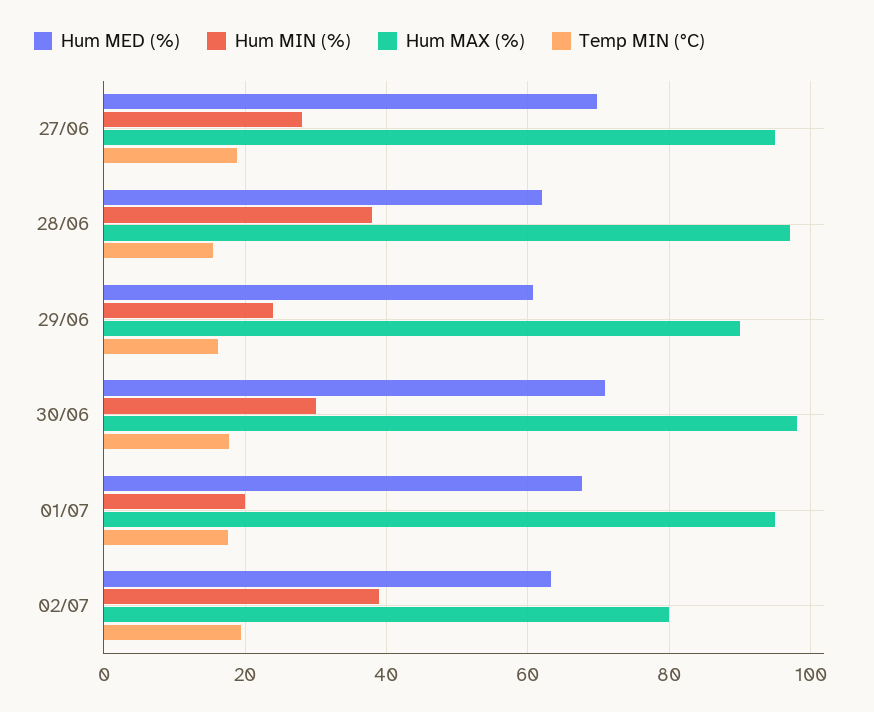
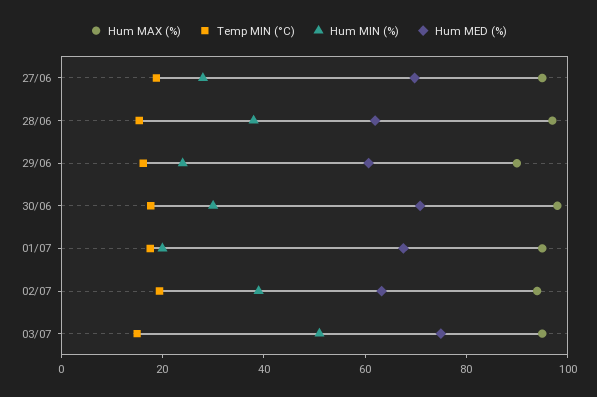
Hum MAX (%), 02/07: 80 -> 95
Hum MAX (%), 03/07: none -> 95
Temp MIN (°C), 03/07: none -> 15
Hum MIN (%), 03/07: none -> 50
Hum MED (%), 03/07: none -> 75

